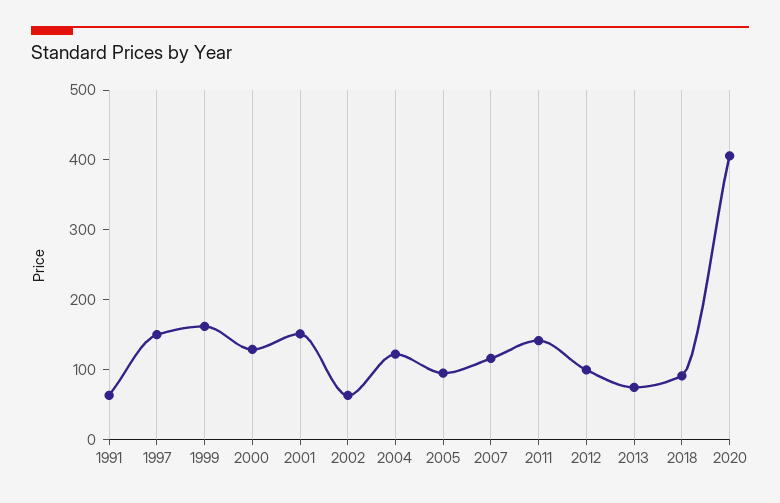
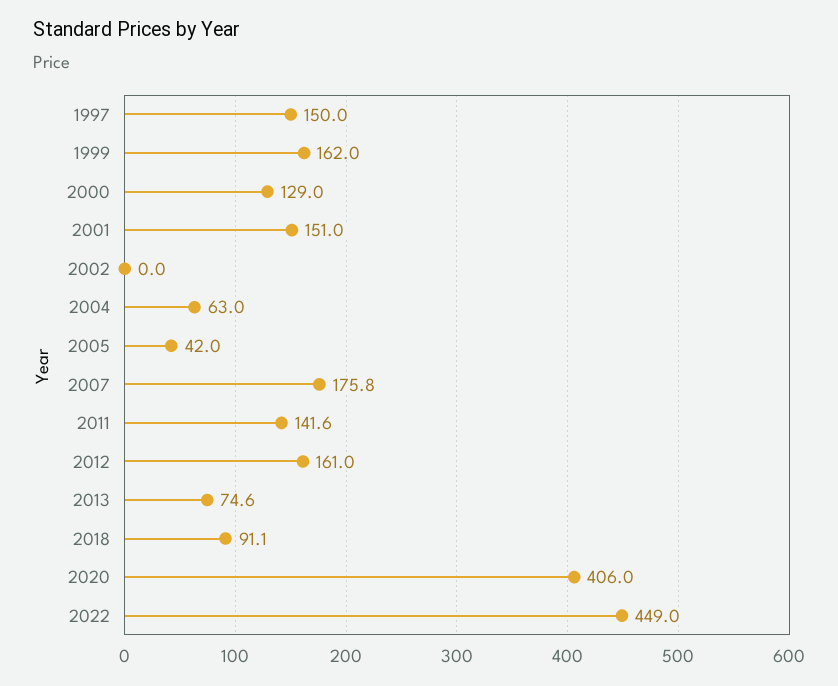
1991: 60 -> none
2002: 60 -> 0
2004: 120 -> 63
2005: 100 -> 42
2007: 120 -> 175.8
2012: 100 -> 161
2022: none -> 449

